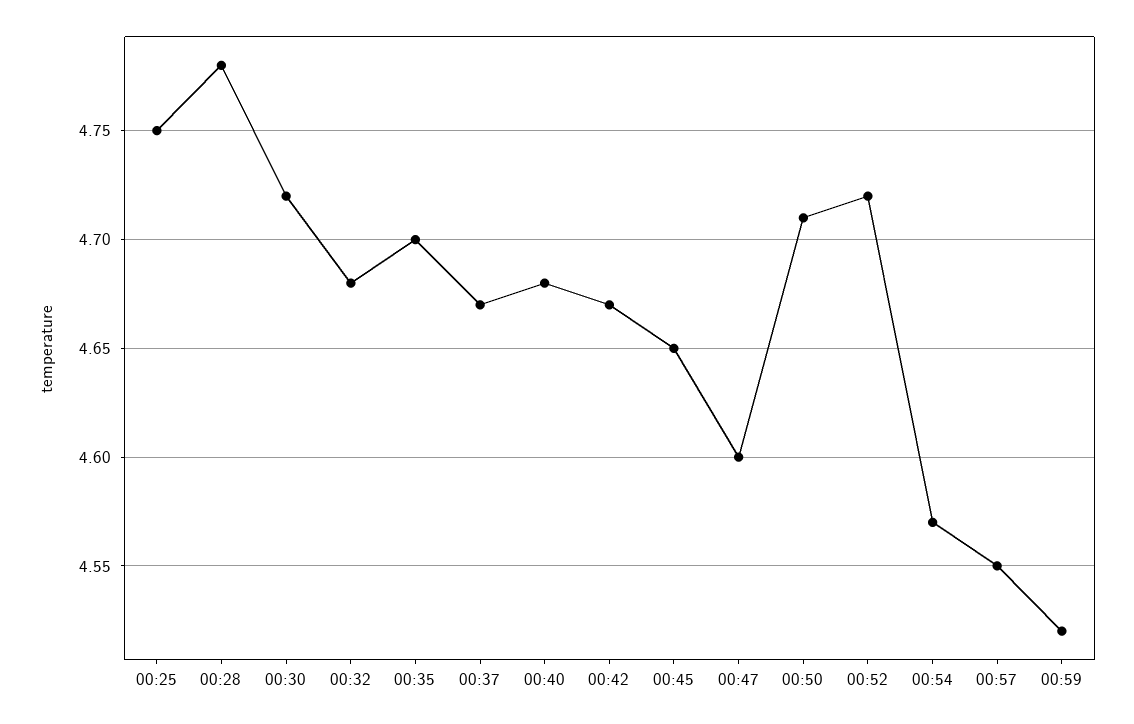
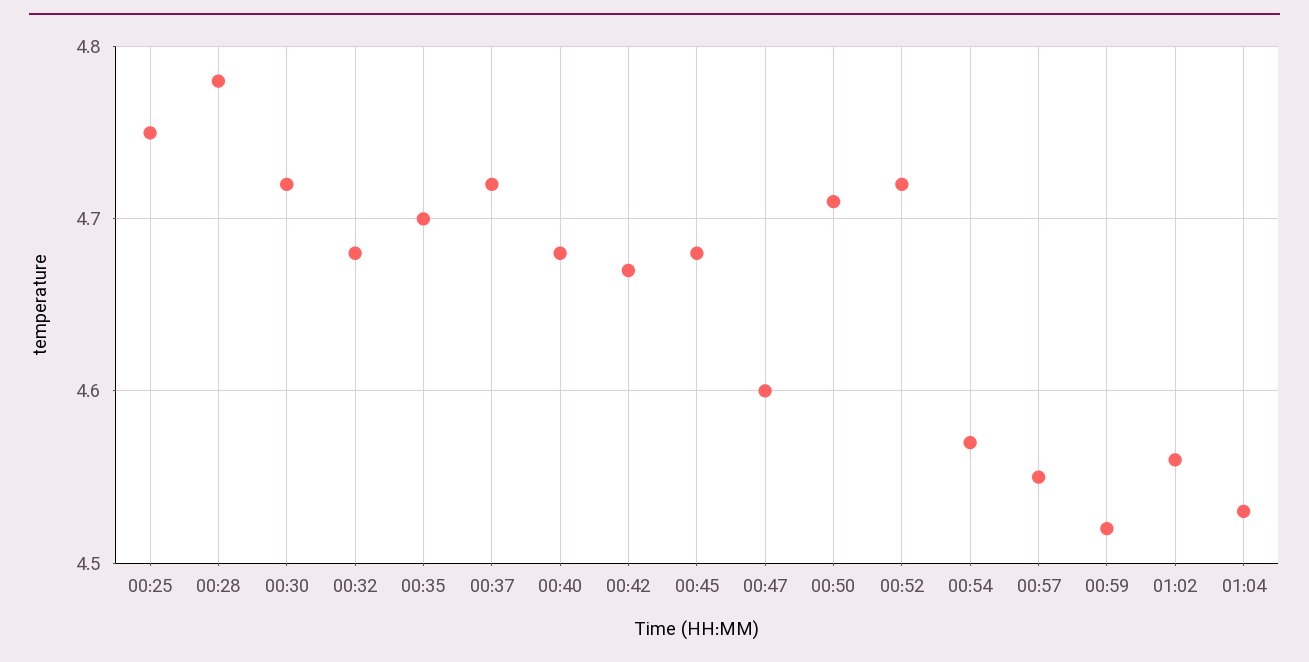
00:37: 4.67 -> 4.72
00:45: 4.65 -> 4.68
01:02: none -> 4.56
01:04: none -> 4.53

